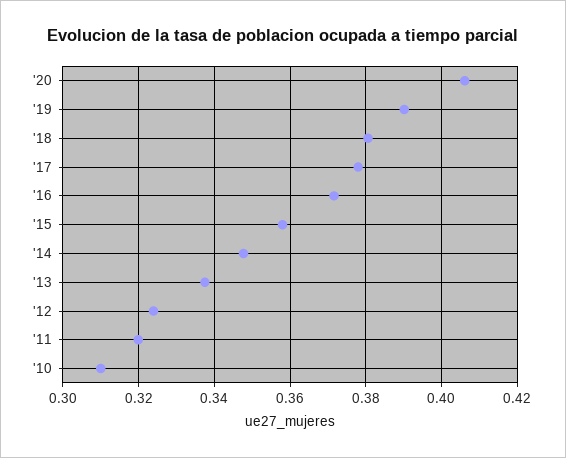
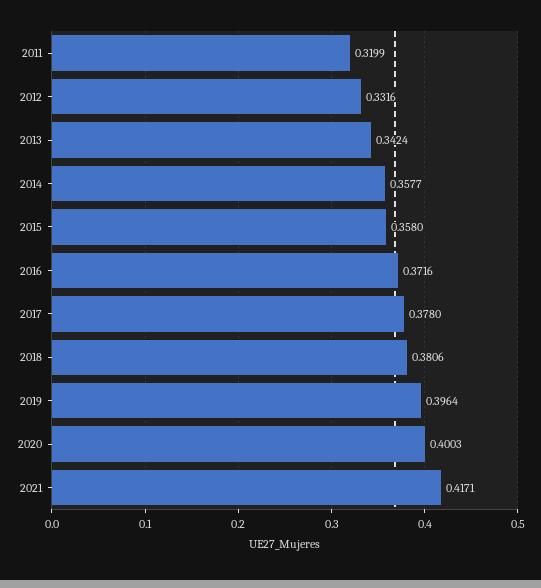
'20: 0.406 -> 0.4003
'19: 0.39 -> 0.3964
'14: 0.348 -> 0.3577
'13: 0.338 -> 0.3424
'12: 0.324 -> 0.3316
'10: 0.31 -> none
2021: none -> 0.4171

